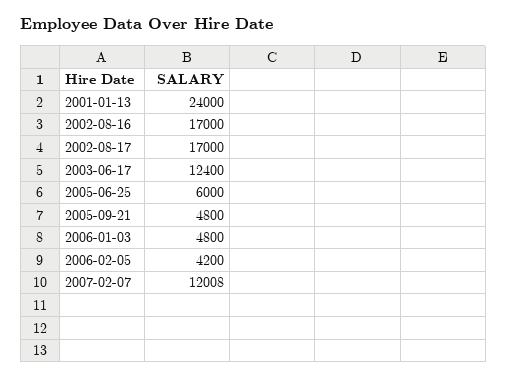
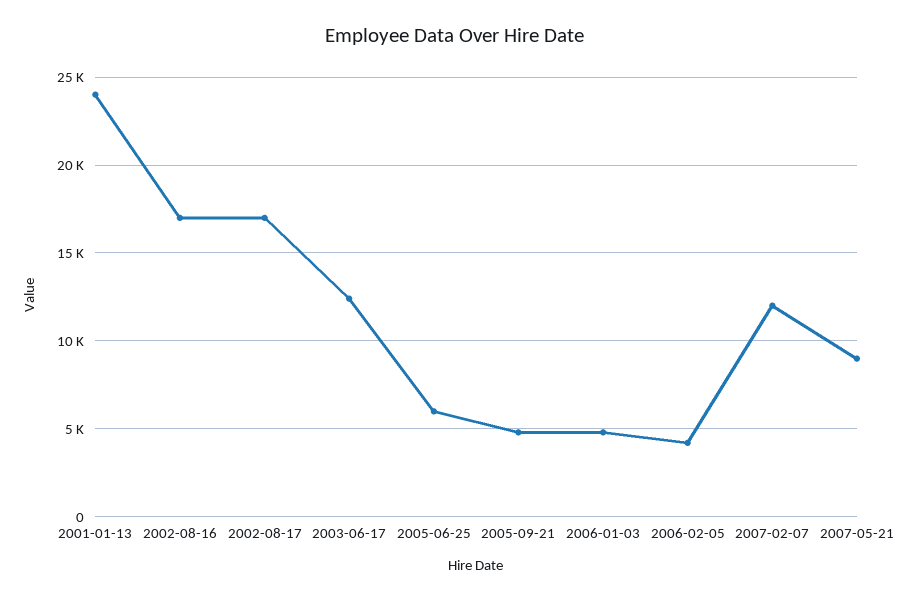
2007-05-21: none -> 9000

